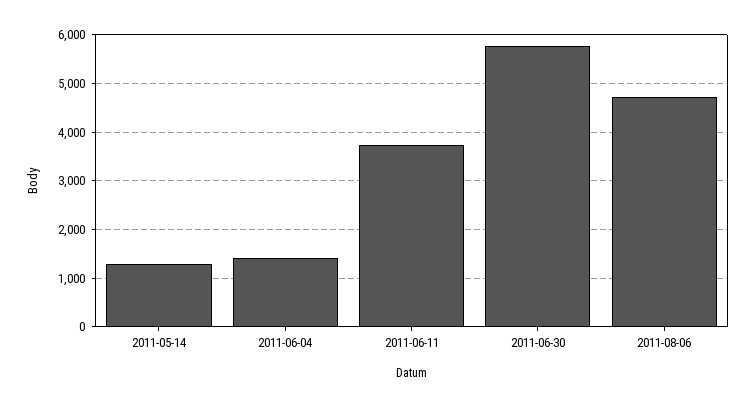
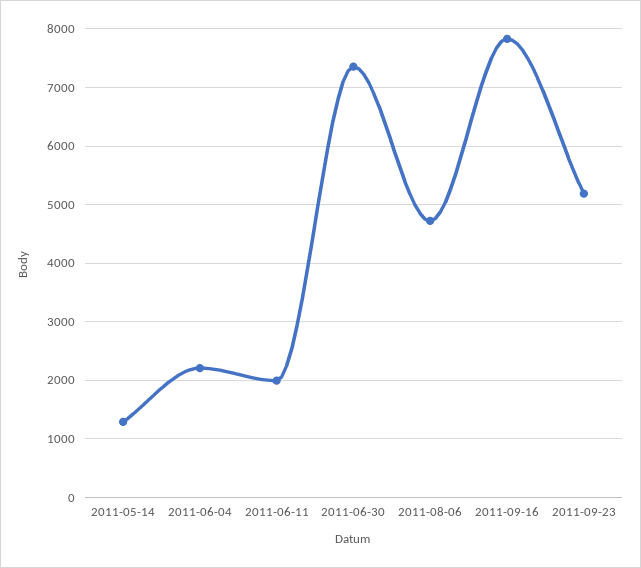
2011-06-04: 1400 -> 2200
2011-06-11: 3800 -> 2000
2011-06-30: 5800 -> 7400
2011-09-16: none -> 7800
2011-09-23: none -> 5200

